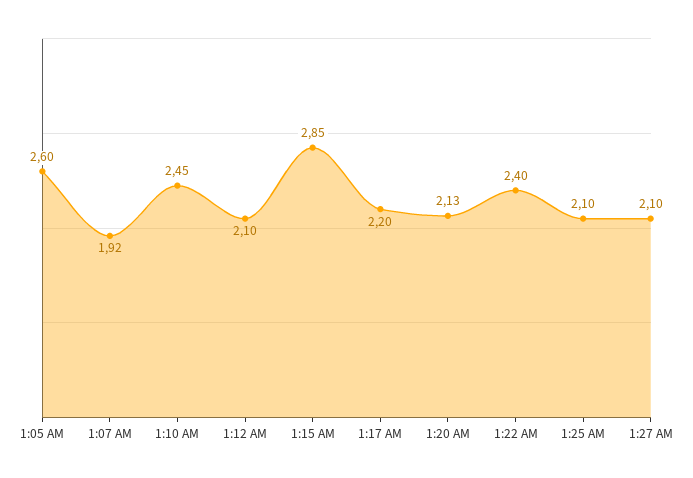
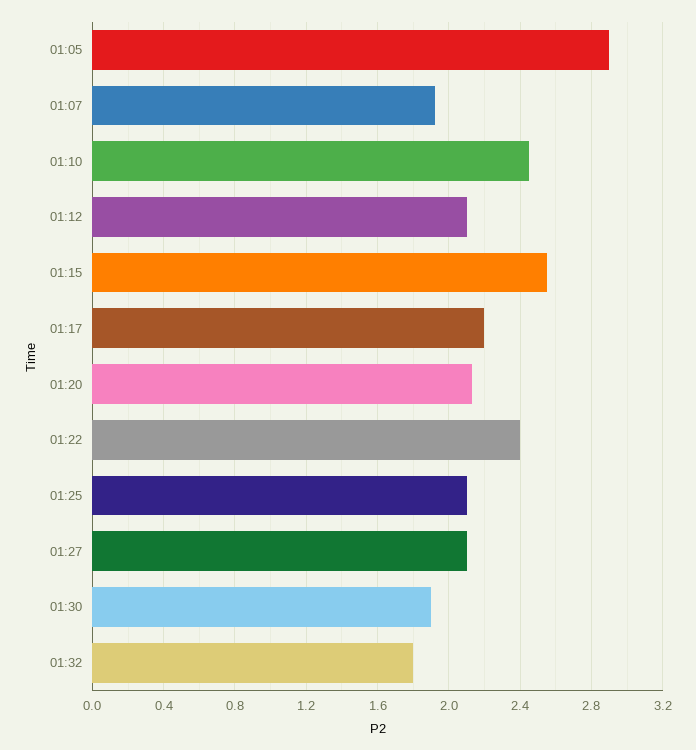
1:05 AM: 2.6 -> 2.9
1:15 AM: 2.85 -> 2.55
01:30: none -> 1.9
01:32: none -> 1.8

